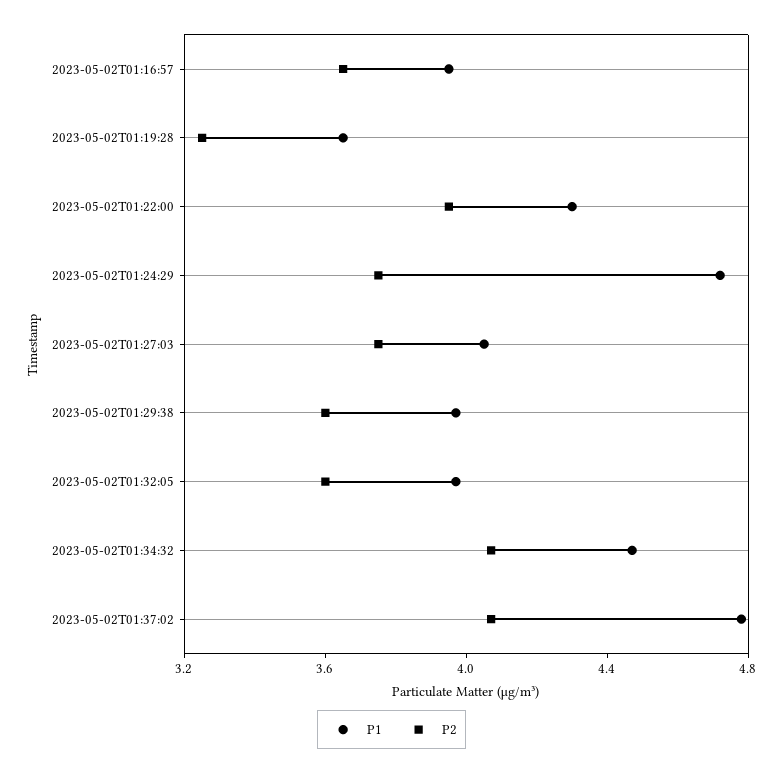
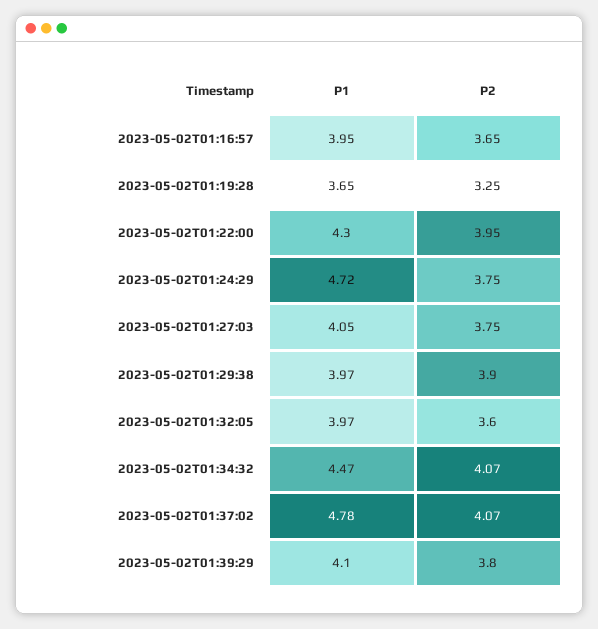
P2, 2023-05-02T01:29:38: 3.6 -> 3.9
P1, 2023-05-02T01:39:29: none -> 4.1
P2, 2023-05-02T01:39:29: none -> 3.8

